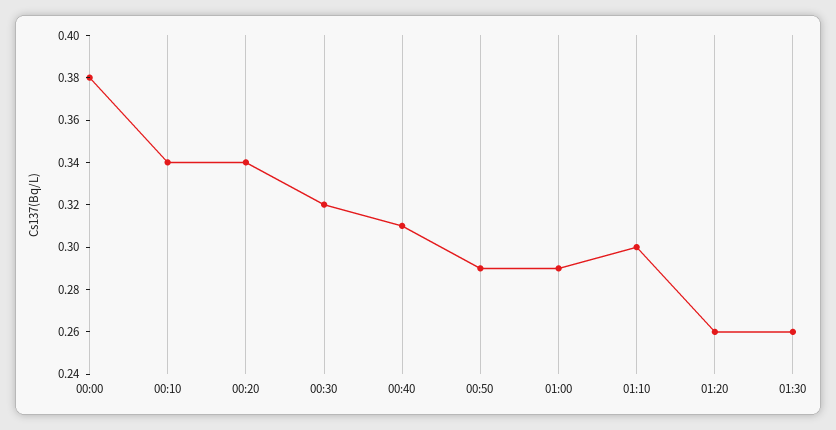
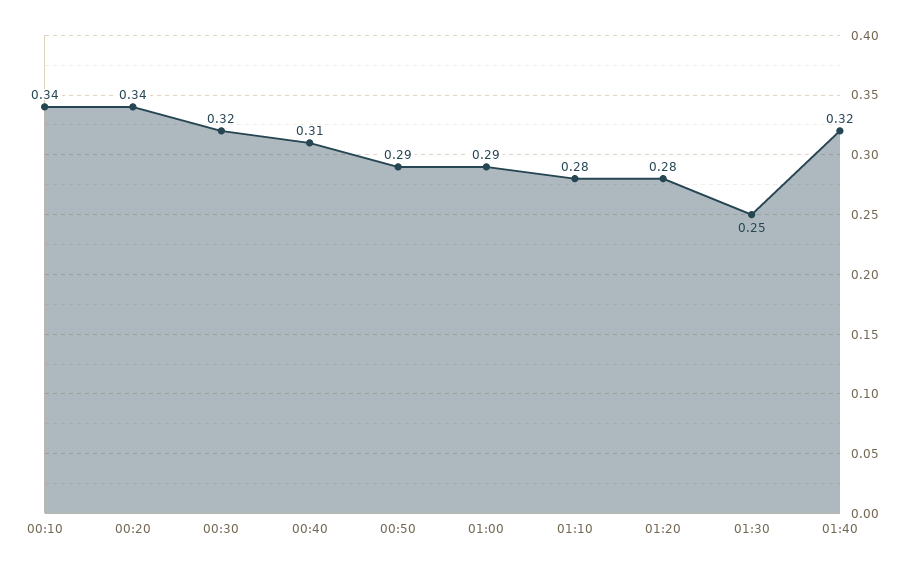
00:00: 0.38 -> none
01:10: 0.3 -> 0.28
01:20: 0.26 -> 0.28
01:30: 0.26 -> 0.25
01:40: none -> 0.32

